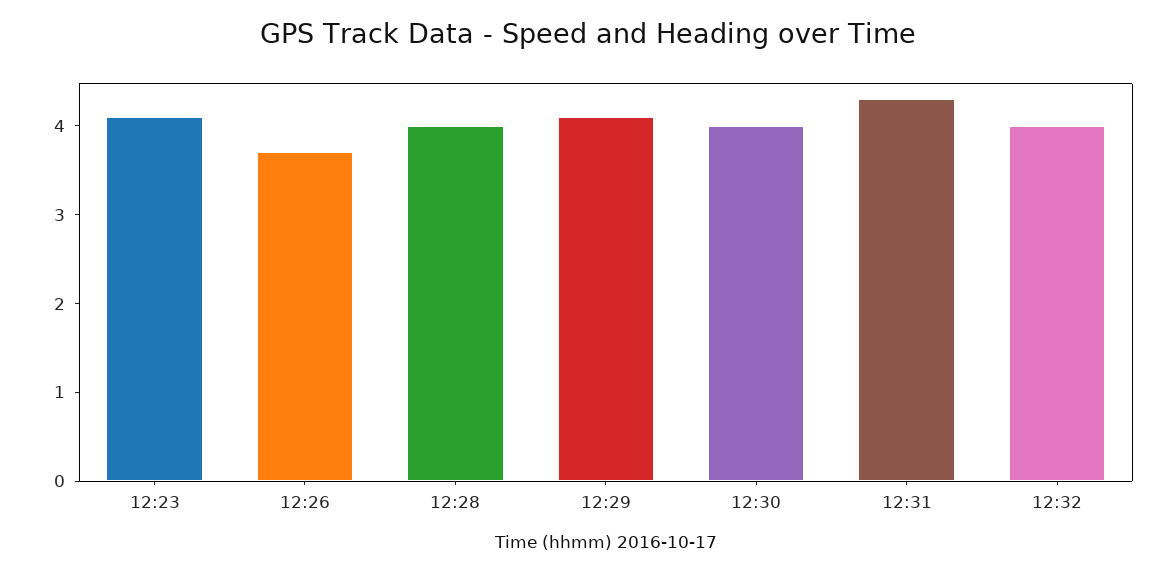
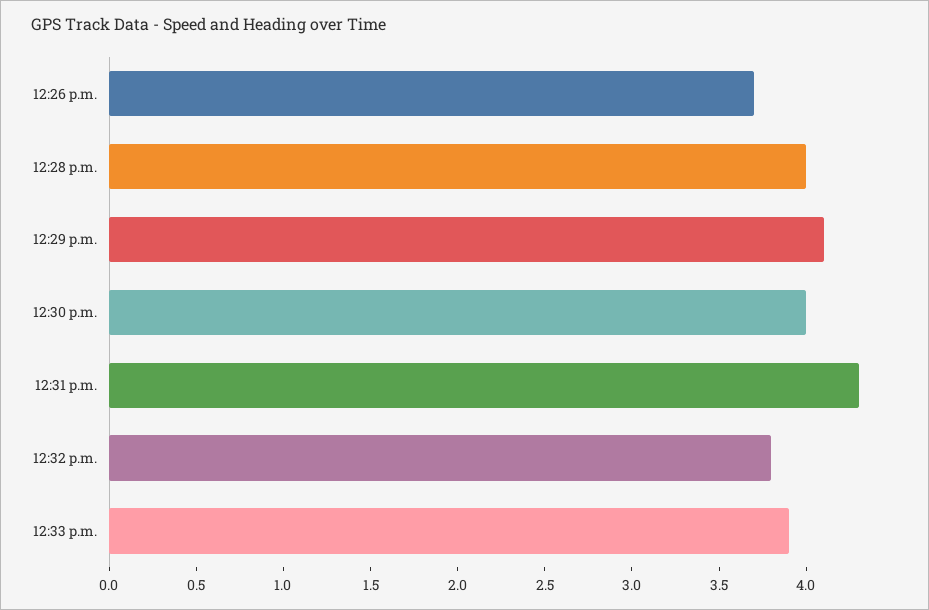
12:23: 4.1 -> none
12:32: 4 -> 3.8
12:33 p.m.: none -> 3.9

